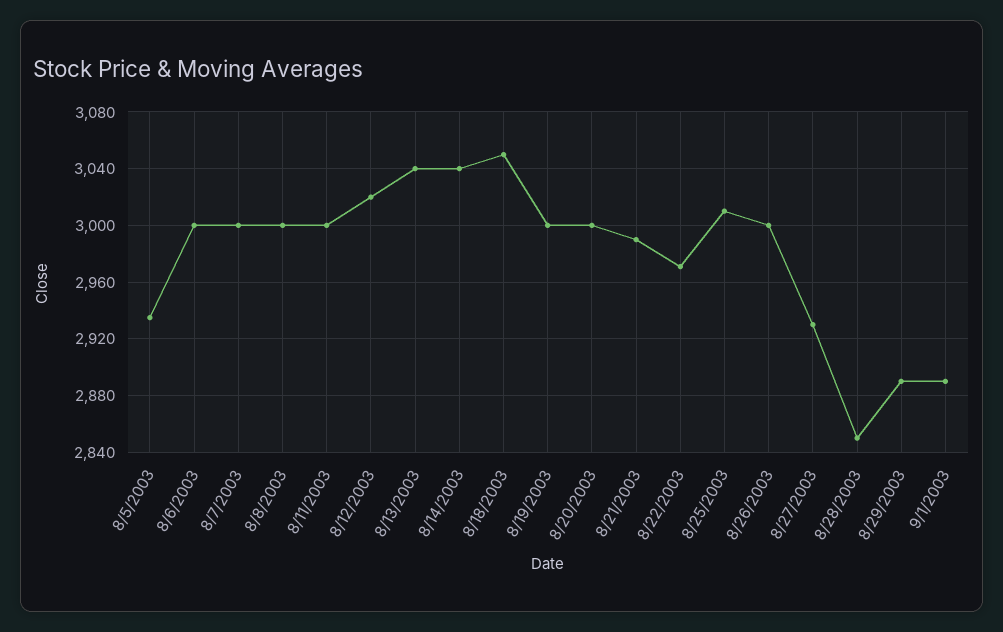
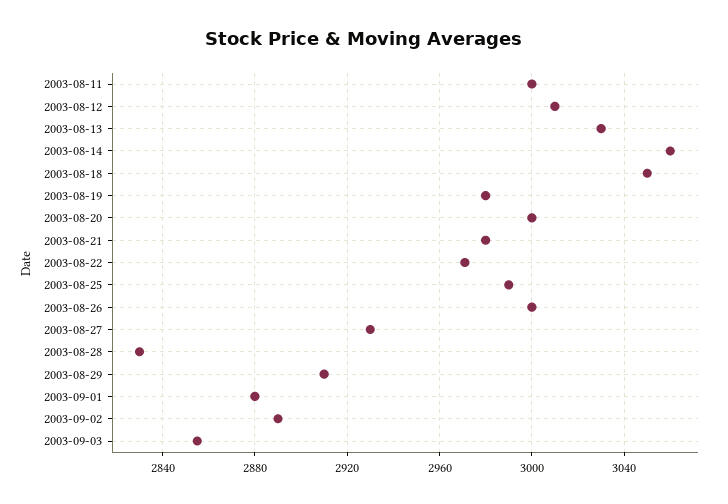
8/5/2003: 2935 -> none
8/6/2003: 3000 -> none
8/7/2003: 3000 -> none
8/8/2003: 3000 -> none
8/12/2003: 3020 -> 3010
8/13/2003: 3040 -> 3030
8/14/2003: 3040 -> 3060
8/19/2003: 3000 -> 2980
8/21/2003: 2990 -> 2980
8/25/2003: 3010 -> 2990
8/28/2003: 2850 -> 2830
8/29/2003: 2890 -> 2910
9/1/2003: 2890 -> 2880
2003-09-02: none -> 2890
2003-09-03: none -> 2855

